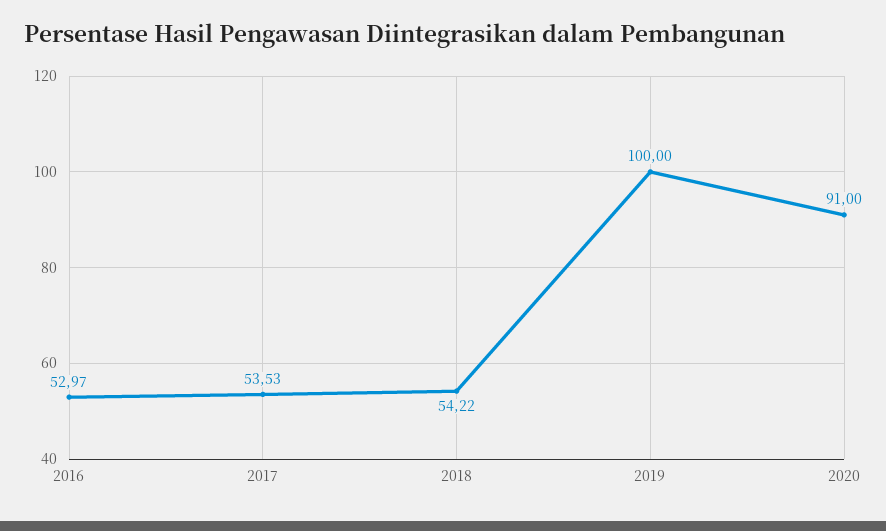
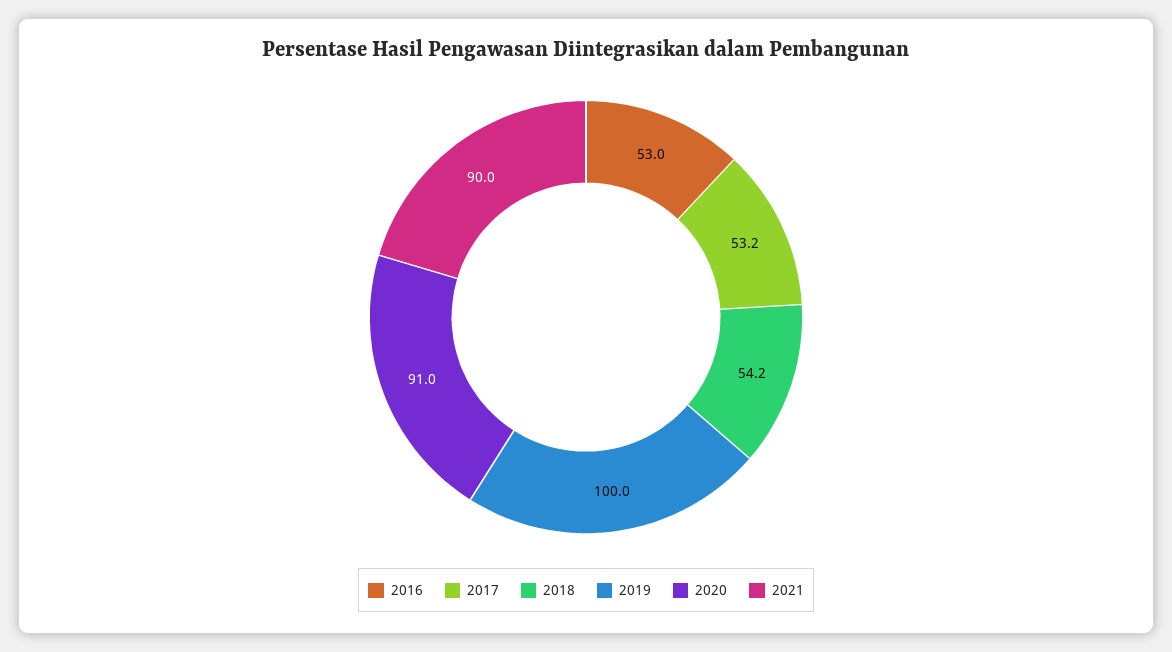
2017: 53.53 -> 53.2
2021: none -> 90

